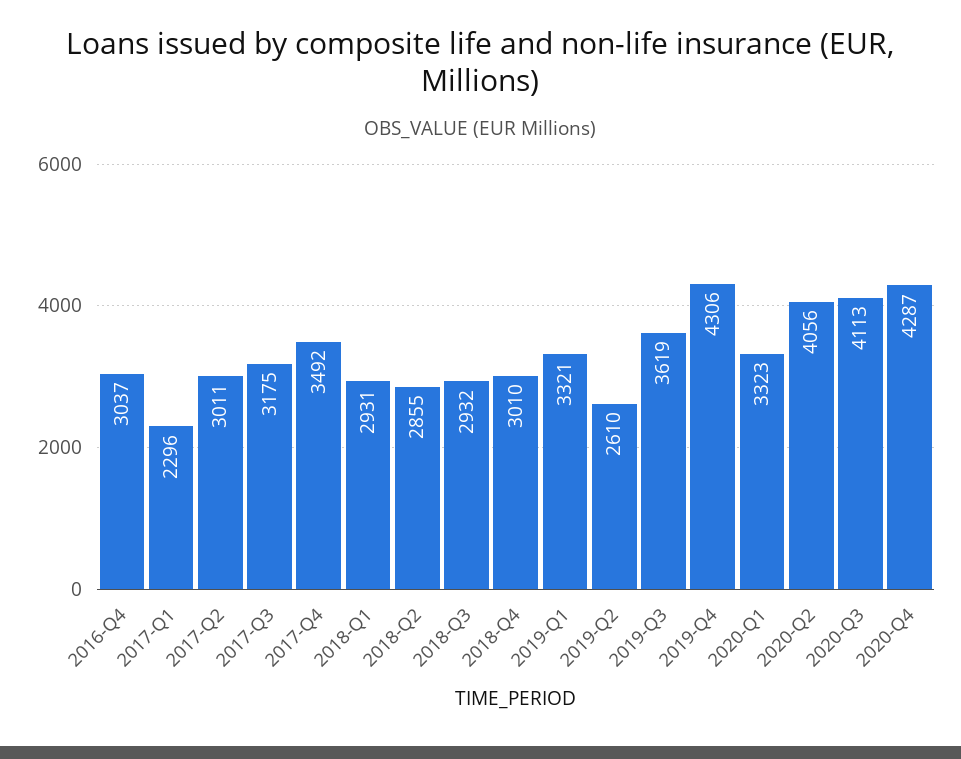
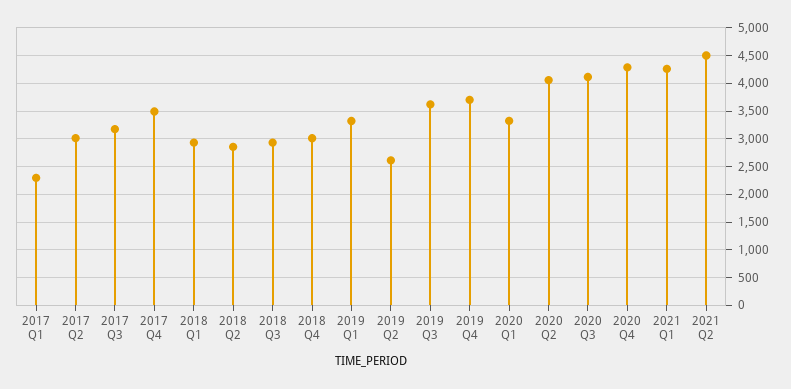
2016-Q4: 3037 -> none
2019-Q4: 4306 -> 3750
2021 Q1: none -> 4250
2021 Q2: none -> 4500

